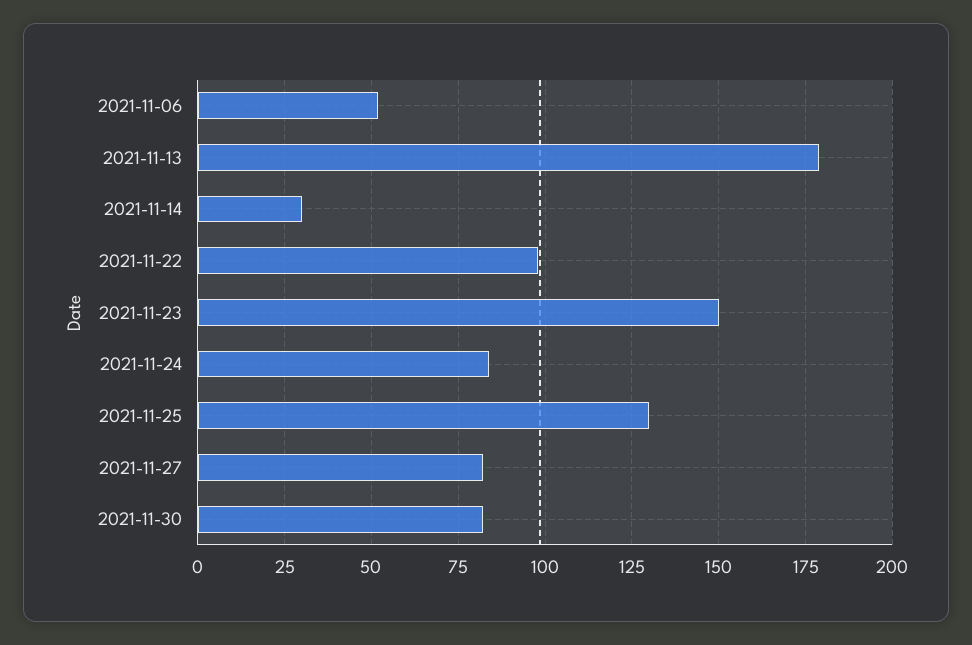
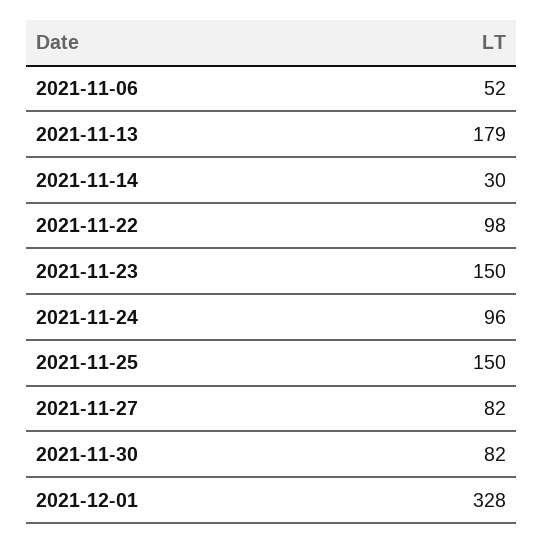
2021-11-24: 85 -> 96
2021-11-25: 130 -> 150
2021-12-01: none -> 328

